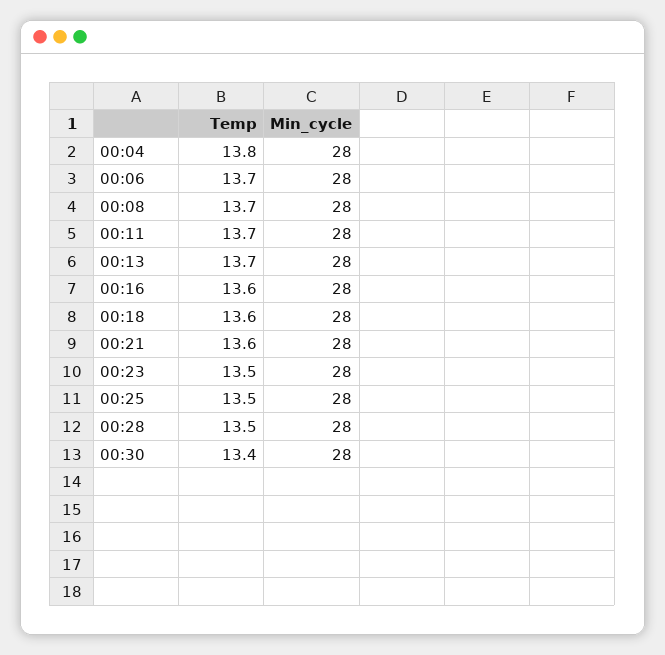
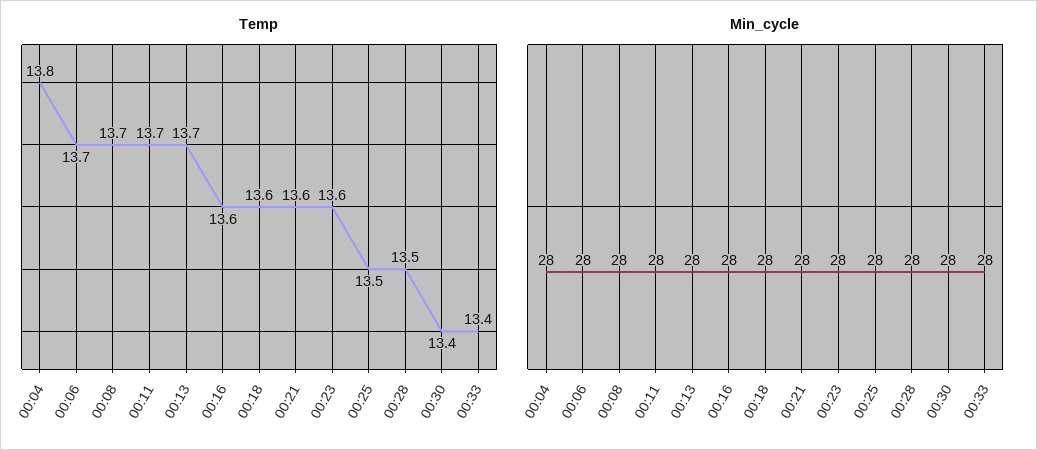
Temp, 00:23: 13.5 -> 13.6
Temp, 00:33: none -> 13.4
Min_cycle, 00:33: none -> 28

